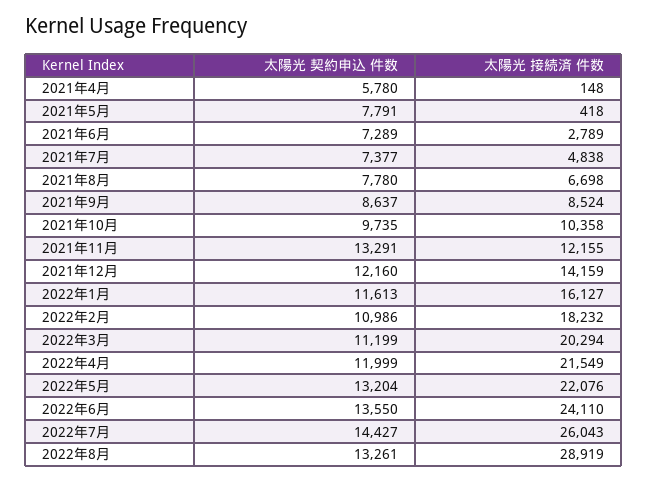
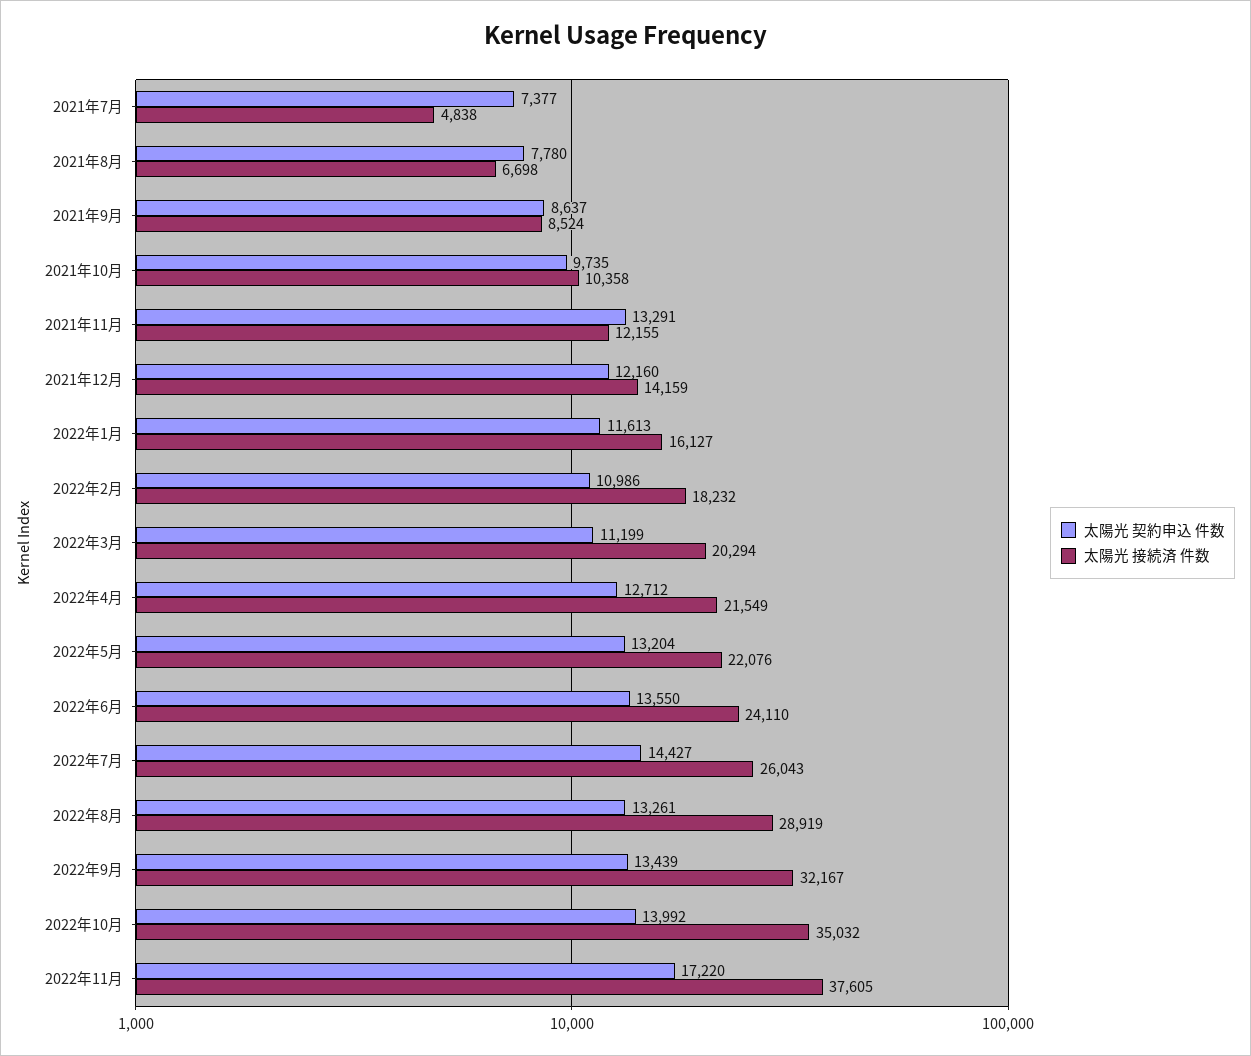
太陽光 契約申込 件数, 2021年4月: 5780 -> none
太陽光 接続済 件数, 2021年4月: 148 -> none
太陽光 契約申込 件数, 2021年5月: 7791 -> none
太陽光 接続済 件数, 2021年5月: 418 -> none
太陽光 契約申込 件数, 2021年6月: 7289 -> none
太陽光 接続済 件数, 2021年6月: 2789 -> none
太陽光 契約申込 件数, 2022年4月: 11999 -> 12712
太陽光 契約申込 件数, 2022年9月: none -> 13439
太陽光 接続済 件数, 2022年9月: none -> 32167
太陽光 契約申込 件数, 2022年10月: none -> 13992
太陽光 接続済 件数, 2022年10月: none -> 35032
太陽光 契約申込 件数, 2022年11月: none -> 17220
太陽光 接続済 件数, 2022年11月: none -> 37605

